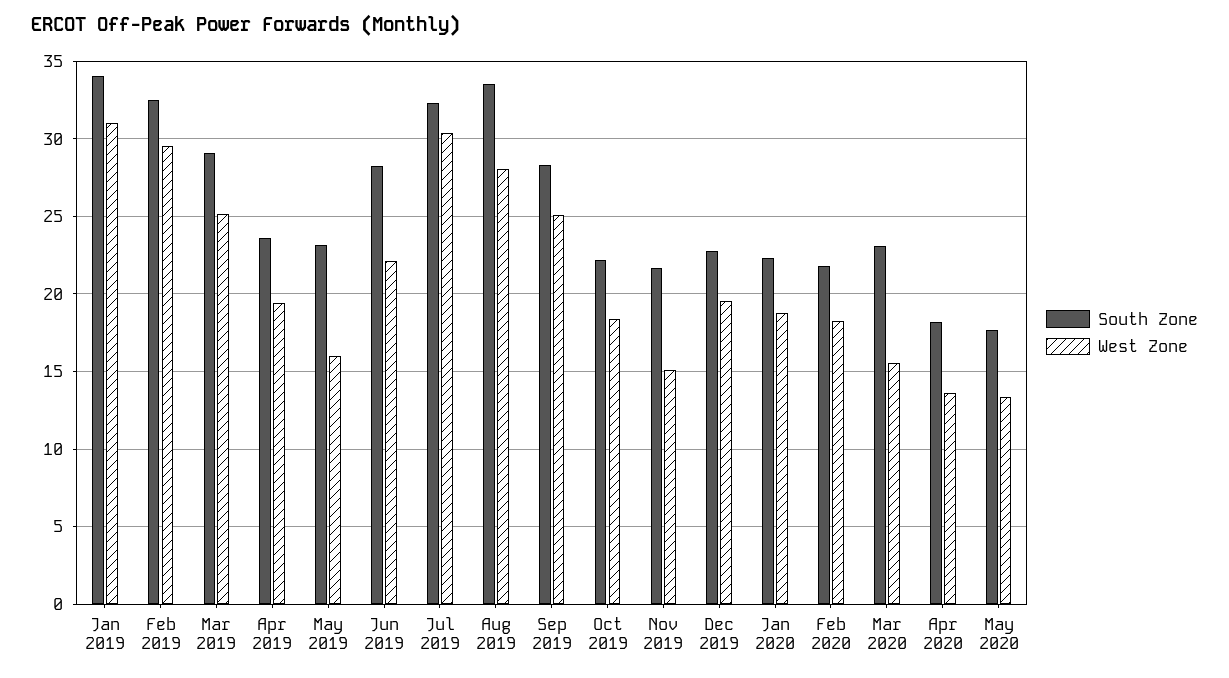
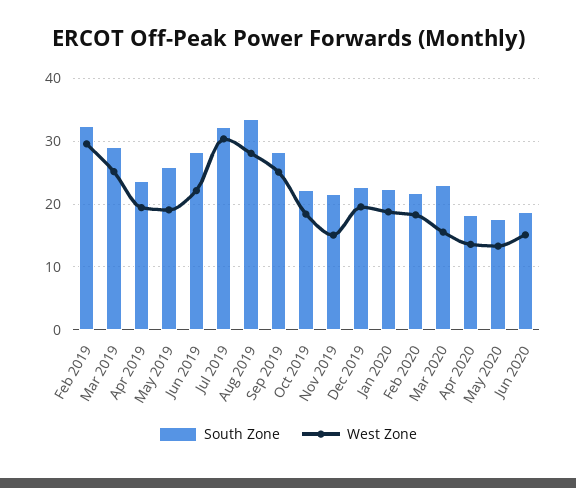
South Zone, Jan 2019: 34 -> none
West Zone, Jan 2019: 31 -> none
South Zone, May 2019: 23 -> 26
West Zone, May 2019: 16 -> 19
South Zone, Jun 2020: none -> 19
West Zone, Jun 2020: none -> 15

